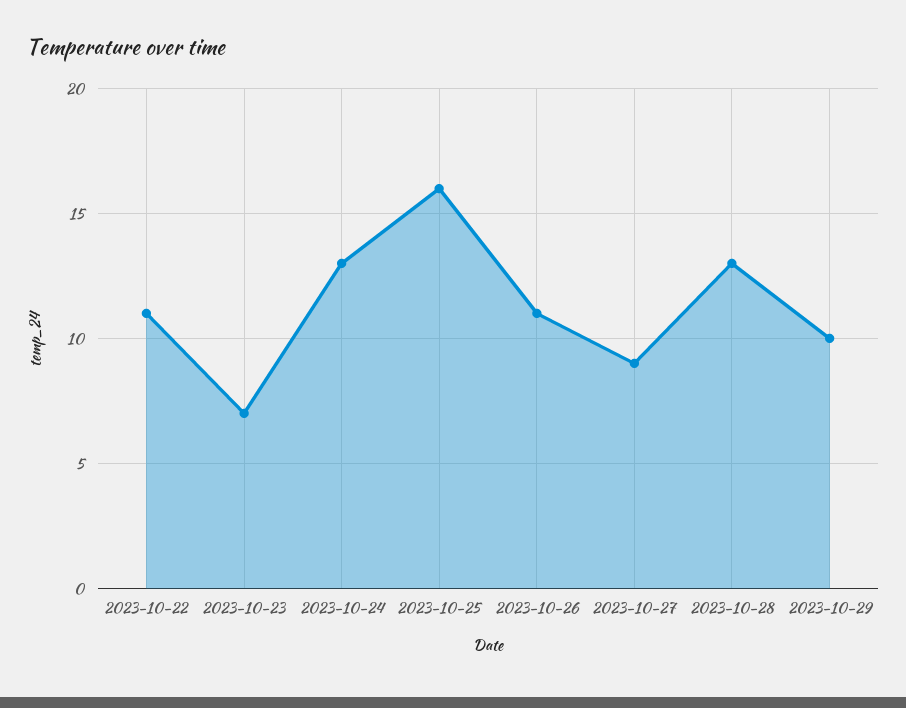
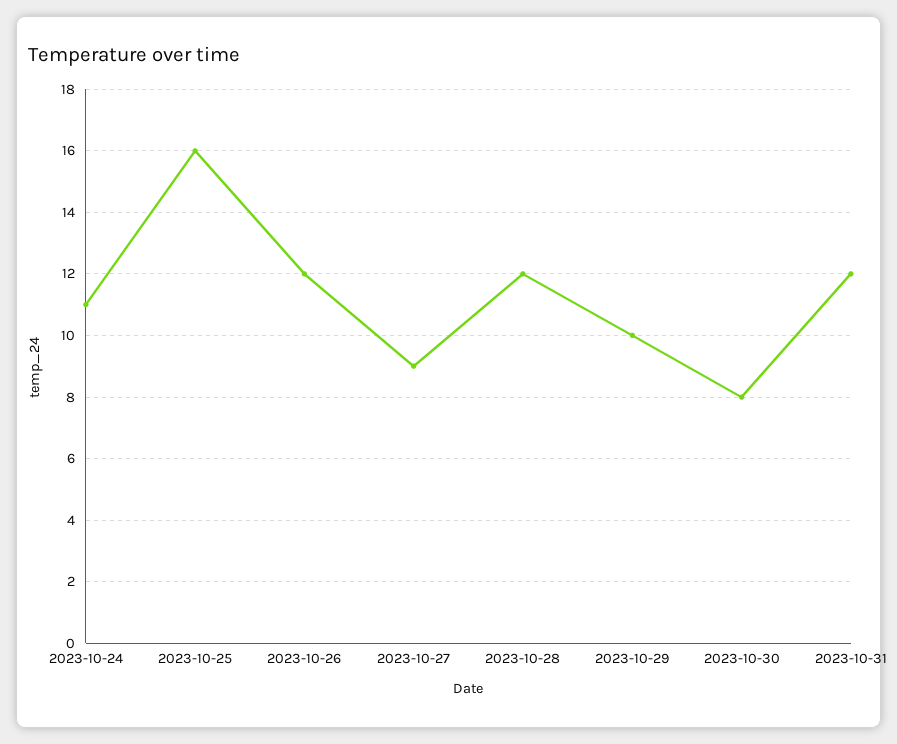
2023-10-22: 11 -> none
2023-10-23: 7 -> none
2023-10-24: 13 -> 11
2023-10-26: 11 -> 12
2023-10-28: 13 -> 12
2023-10-30: none -> 8
2023-10-31: none -> 12

